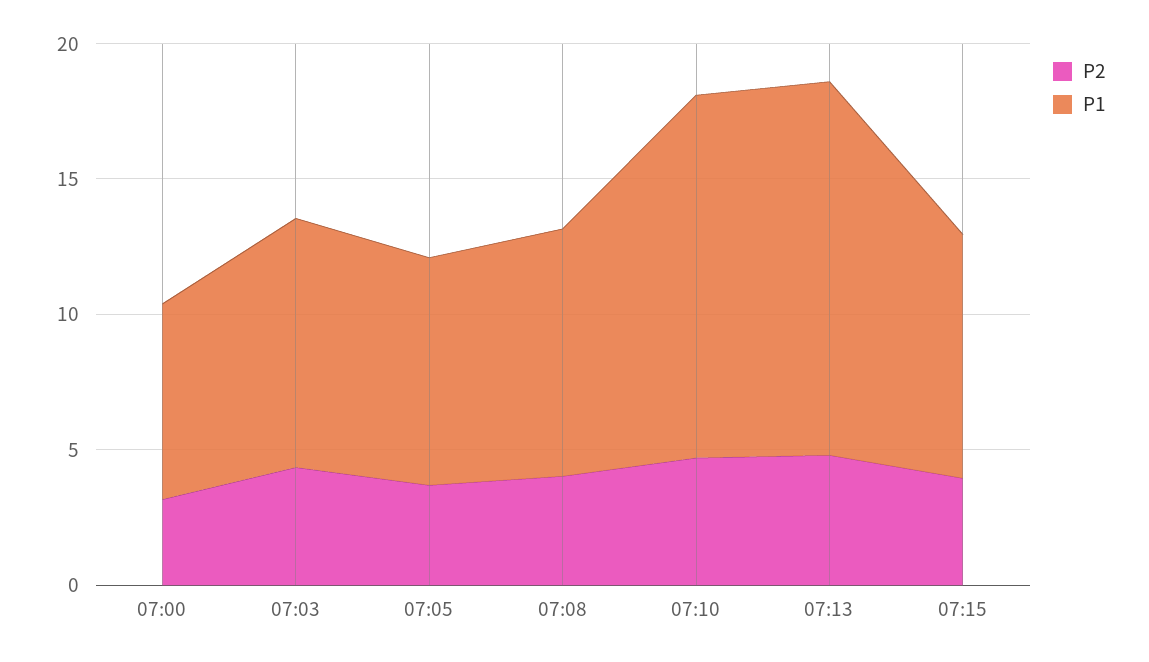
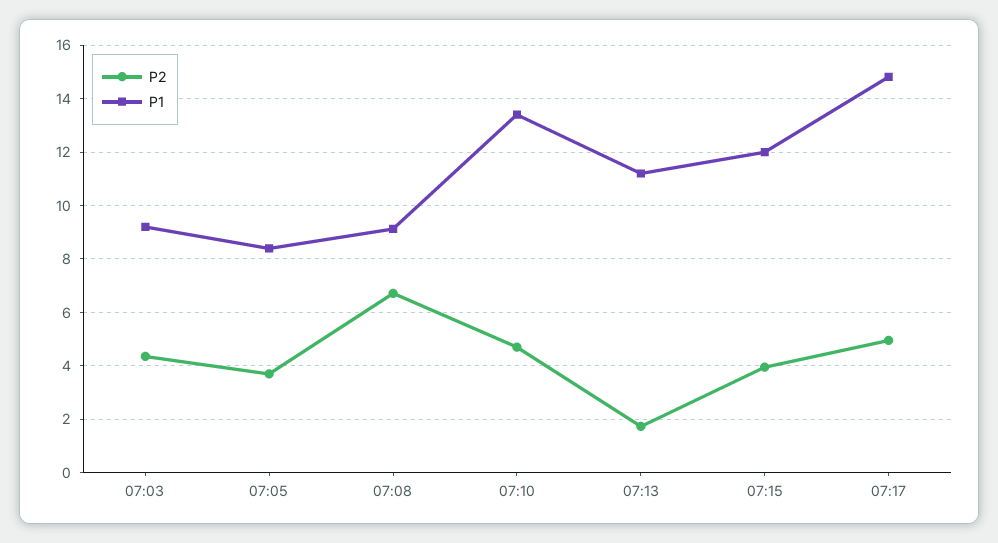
P2, 07:00: 3 -> none
P1, 07:00: 7 -> none
P2, 07:08: 4 -> 6.75
P2, 07:13: 5 -> 1.75
P1, 07:13: 14 -> 11.25
P1, 07:15: 9 -> 12
P2, 07:17: none -> 5
P1, 07:17: none -> 14.75

